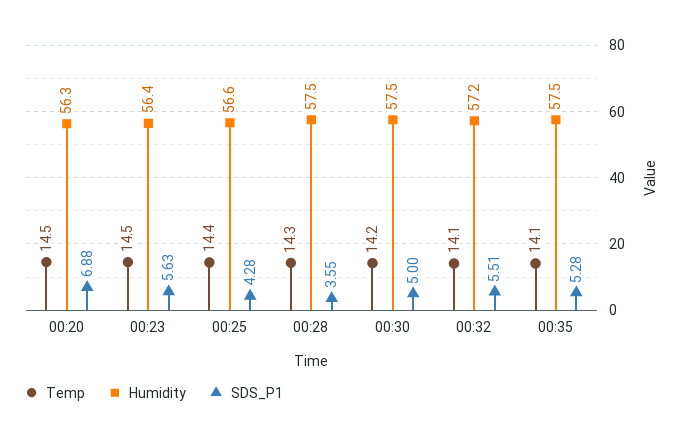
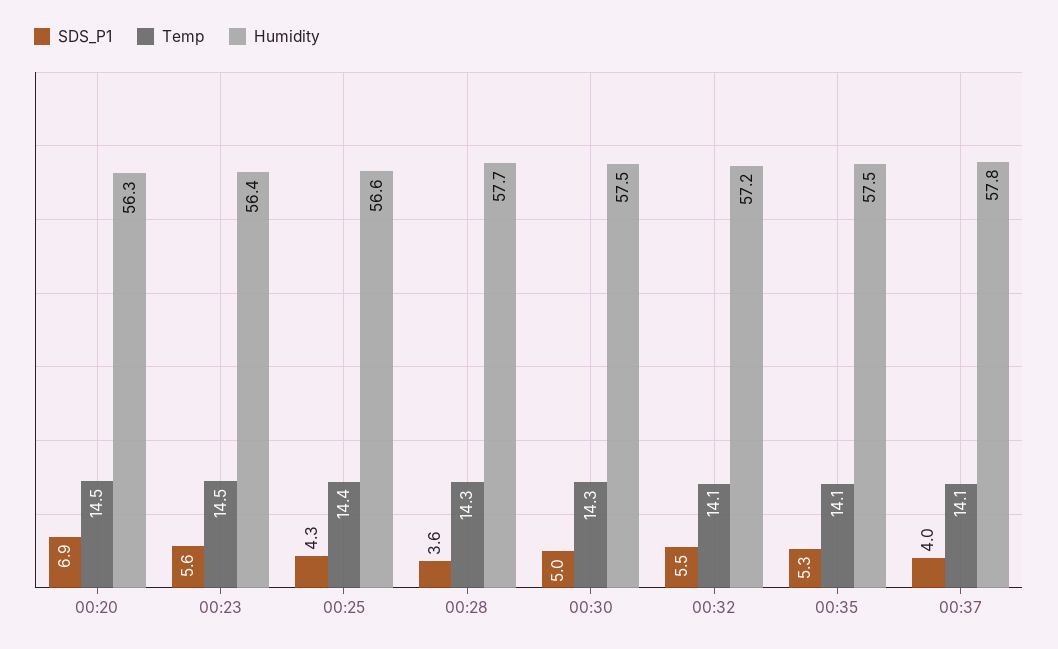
Humidity, 00:28: 57.5 -> 57.7
Temp, 00:30: 14.2 -> 14.3
SDS_P1, 00:37: none -> 4
Temp, 00:37: none -> 14.1
Humidity, 00:37: none -> 57.8

